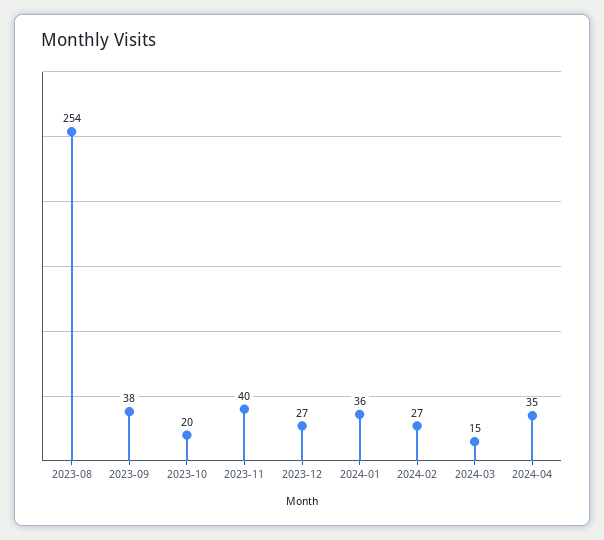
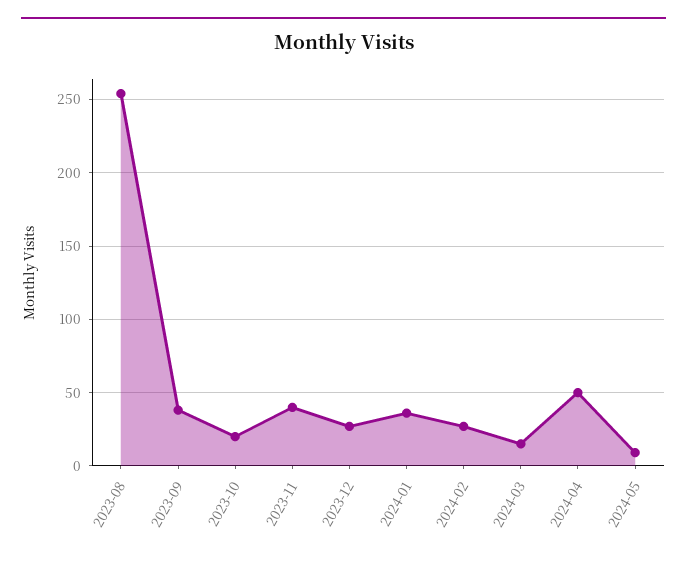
2024-04: 35 -> 50
2024-05: none -> 10

